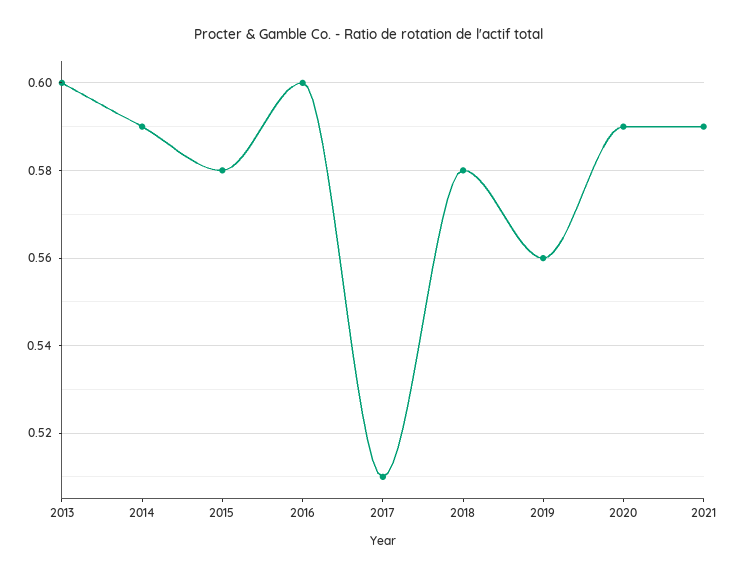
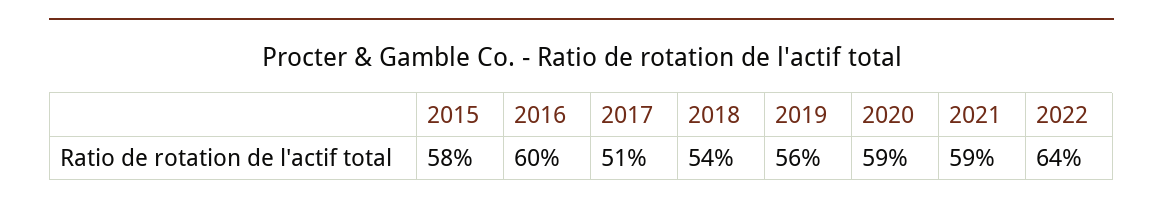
2013: 0.6 -> none
2014: 0.59 -> none
2018: 0.58 -> 0.54
2022: none -> 0.64

